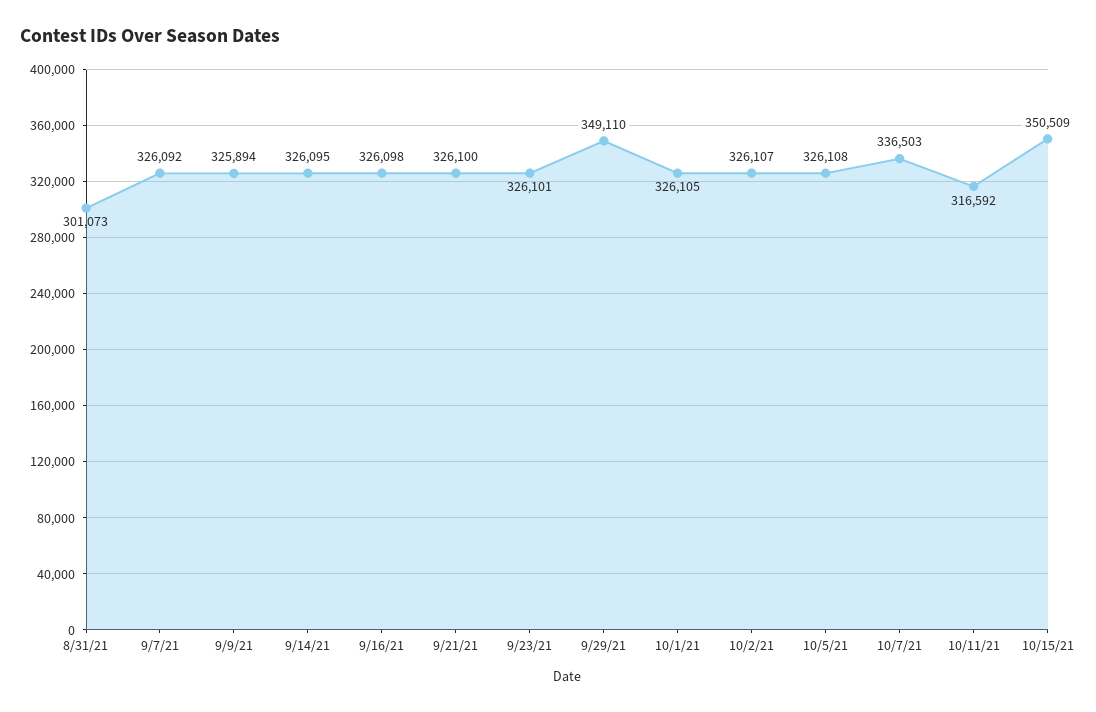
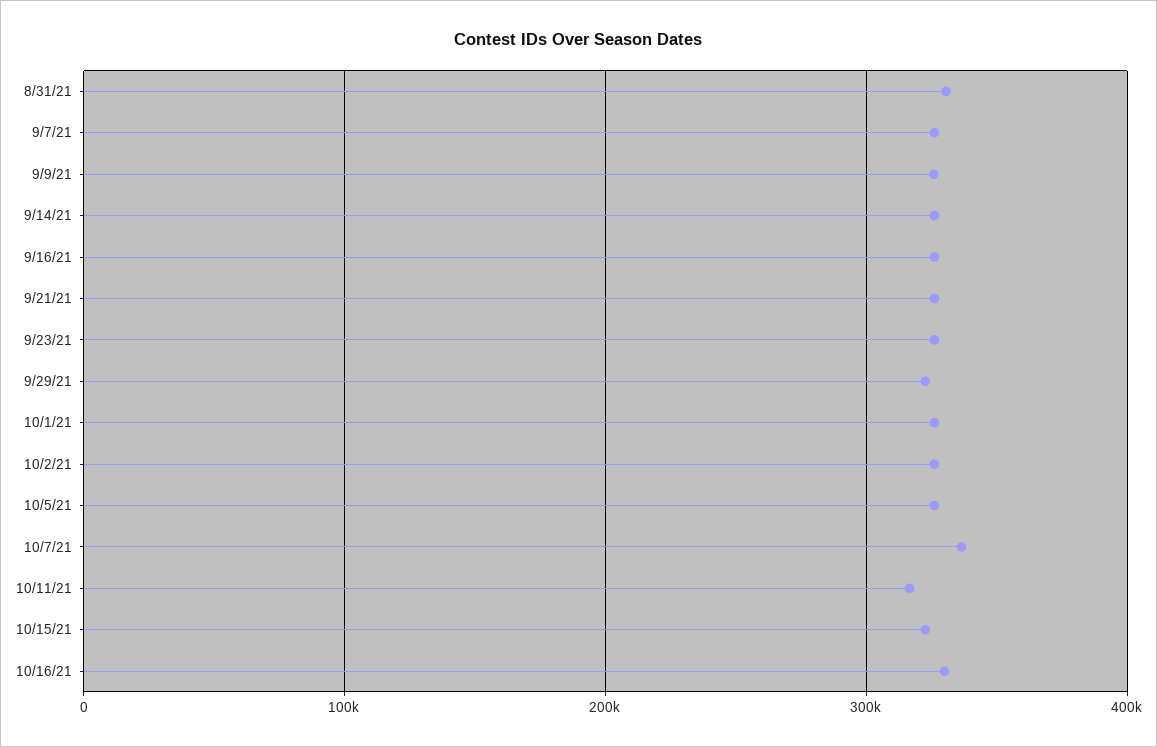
8/31/21: 301073 -> 330000
9/29/21: 349110 -> 320000
10/15/21: 350509 -> 320000
10/16/21: none -> 330000

